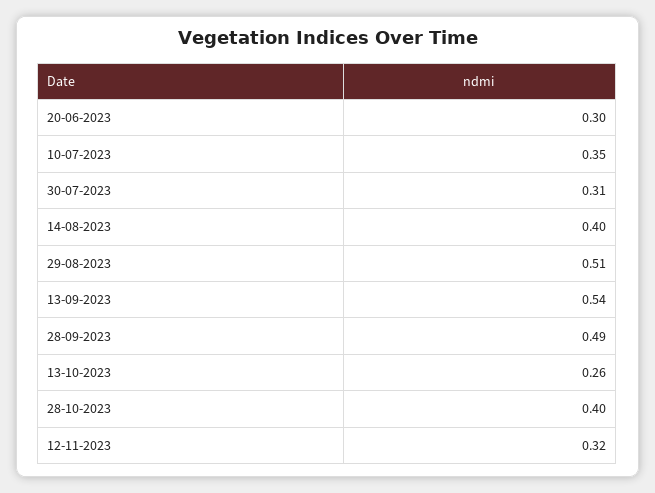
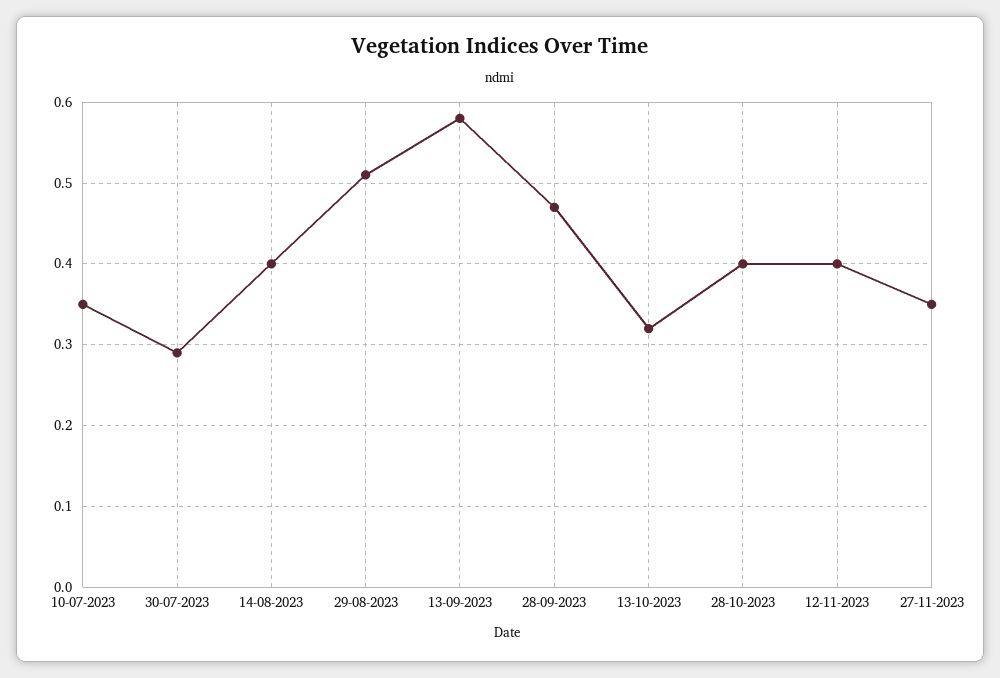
20-06-2023: 0.3 -> none
30-07-2023: 0.31 -> 0.29
13-09-2023: 0.54 -> 0.58
28-09-2023: 0.49 -> 0.47
13-10-2023: 0.26 -> 0.32
12-11-2023: 0.32 -> 0.4
27-11-2023: none -> 0.35

